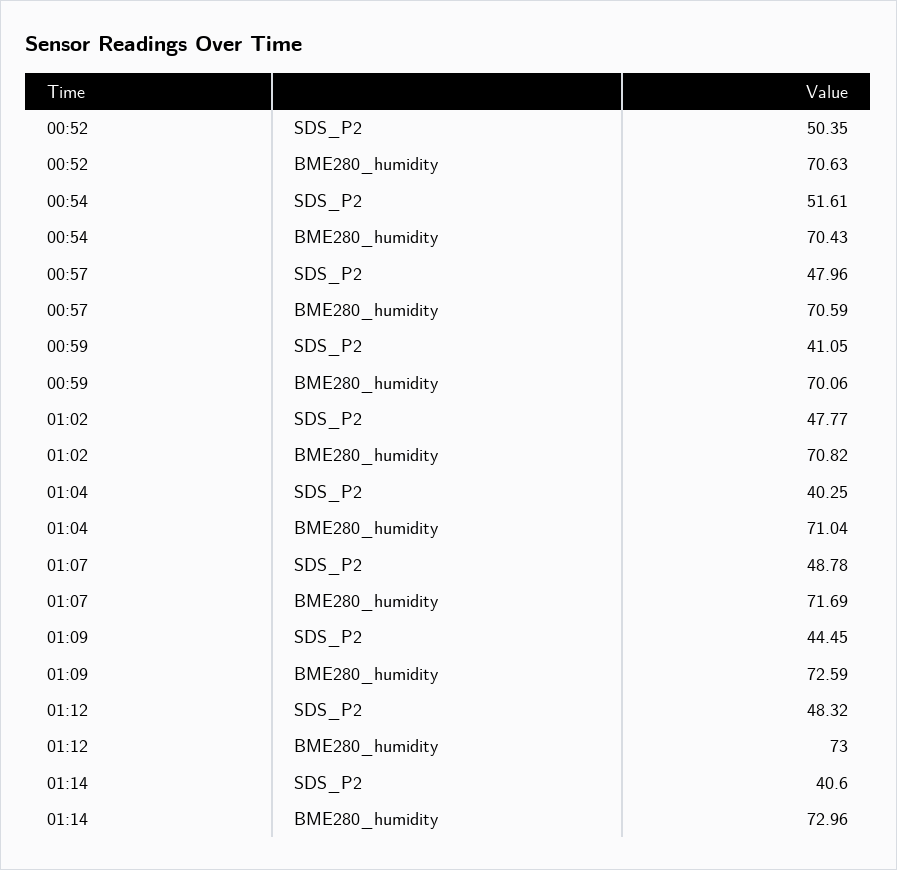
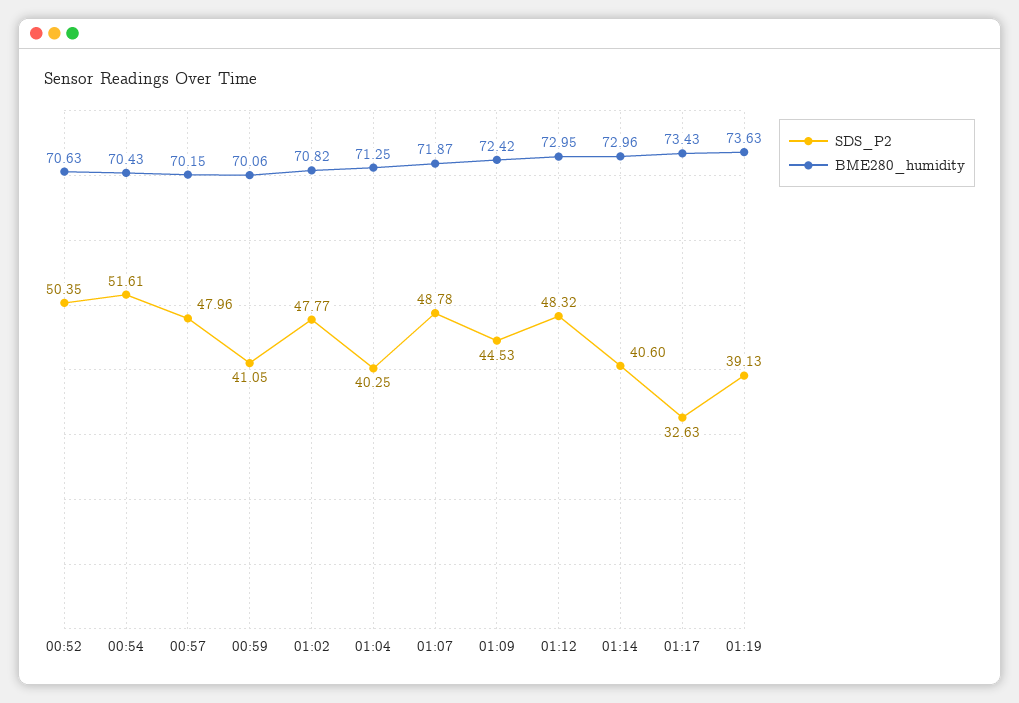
BME280_humidity, 00:57: 70.59 -> 70.15
BME280_humidity, 01:04: 71.04 -> 71.25
BME280_humidity, 01:07: 71.69 -> 71.87
SDS_P2, 01:09: 44.45 -> 44.53
BME280_humidity, 01:09: 72.59 -> 72.42
BME280_humidity, 01:12: 73 -> 72.95
SDS_P2, 01:17: none -> 32.63
BME280_humidity, 01:17: none -> 73.43
SDS_P2, 01:19: none -> 39.13
BME280_humidity, 01:19: none -> 73.63

